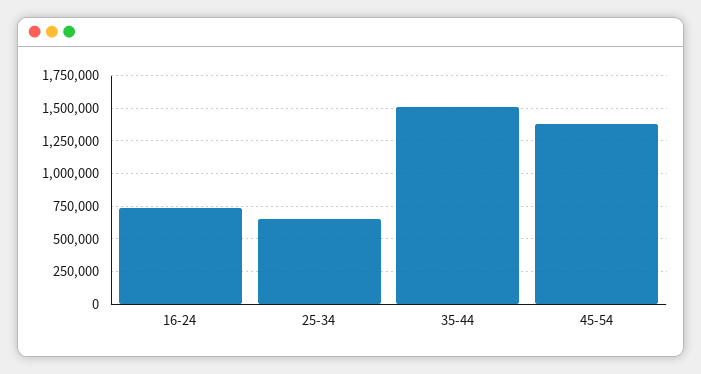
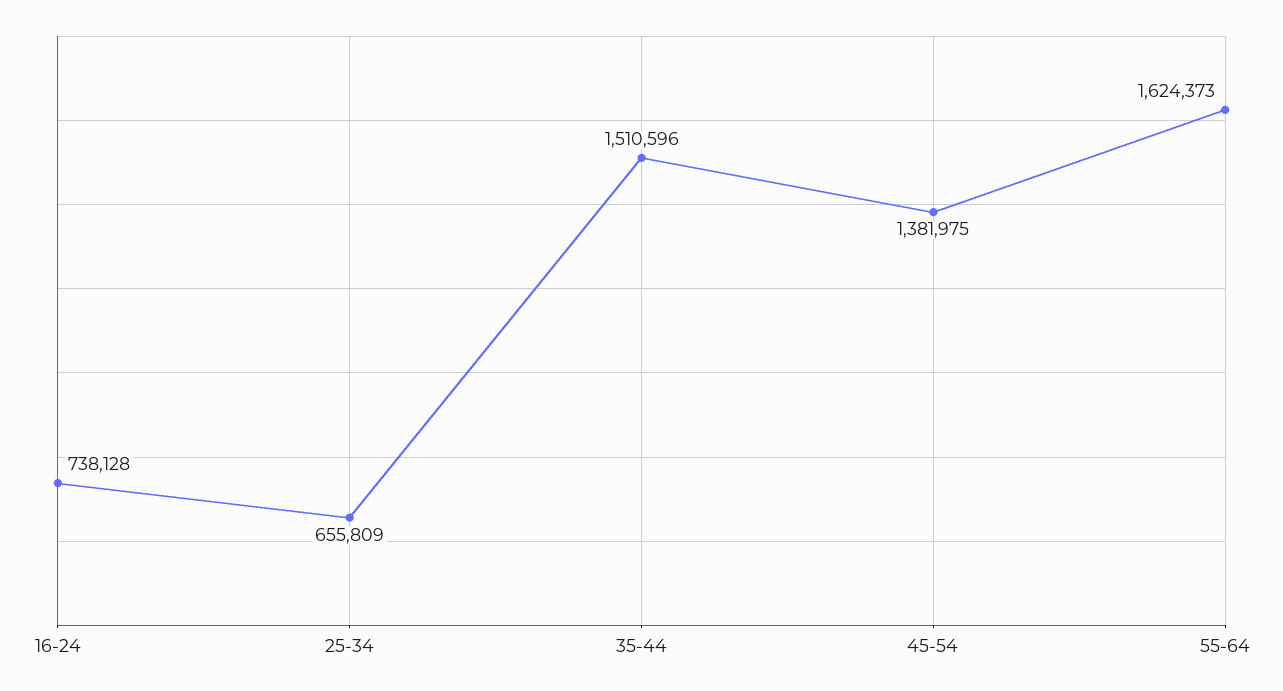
55-64: none -> 1624373

